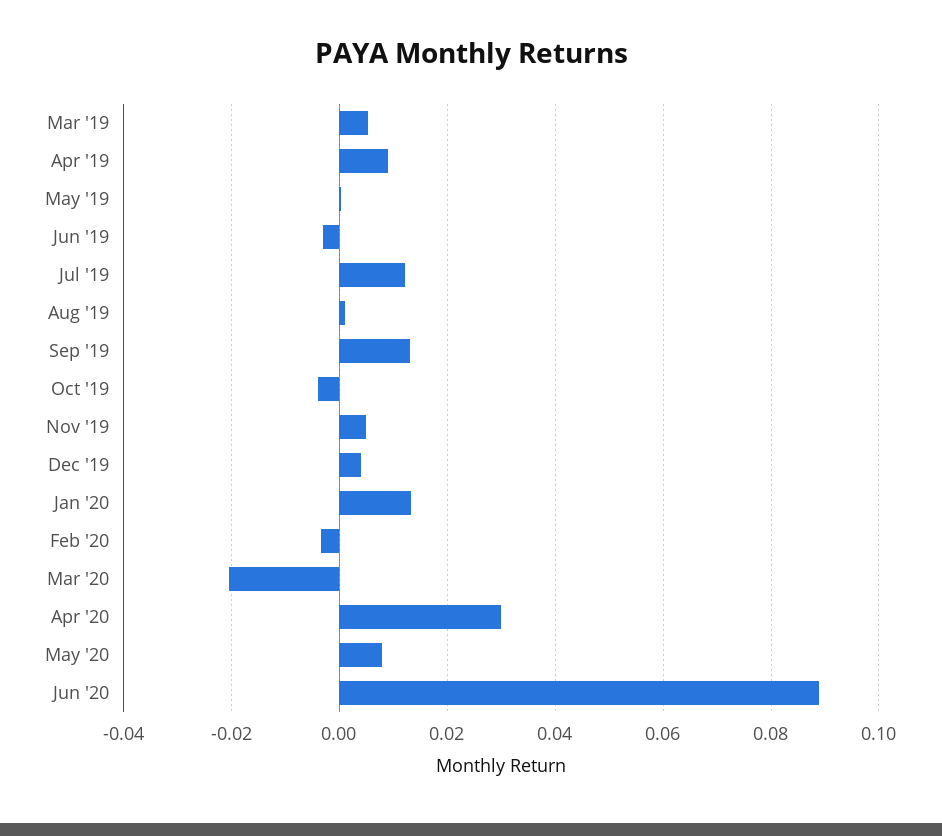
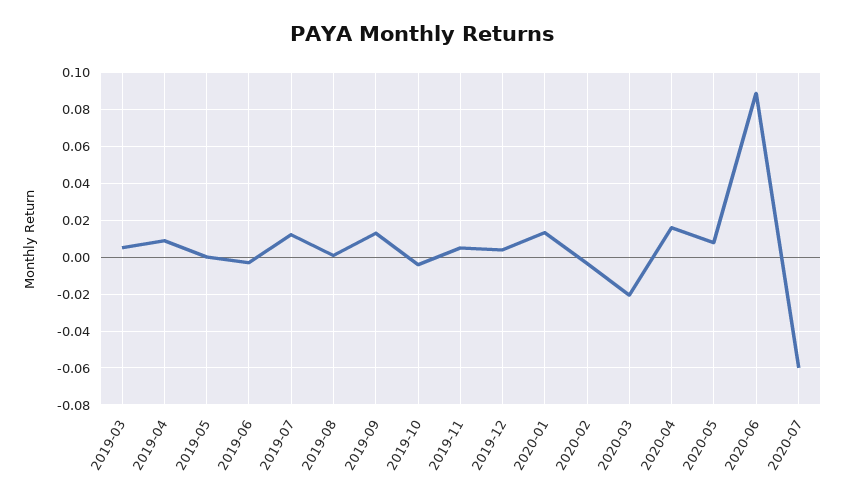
Apr '20: 0.03 -> 0.015
2020-07: none -> -0.06

